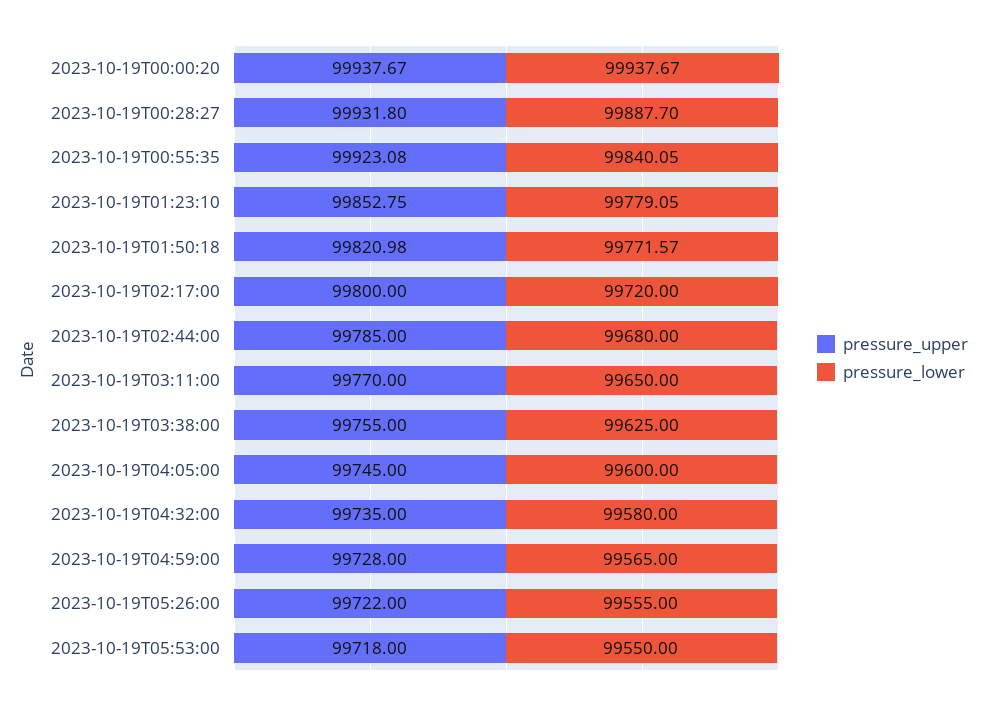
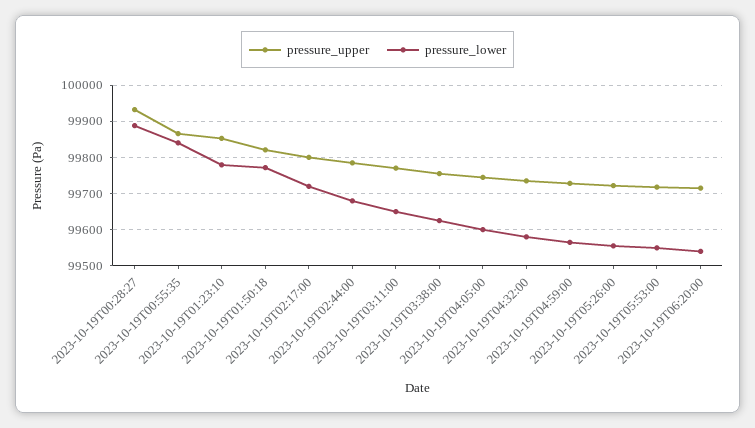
pressure_upper, 2023-10-19T00:00:20: 99937.67 -> none
pressure_lower, 2023-10-19T00:00:20: 99937.67 -> none
pressure_upper, 2023-10-19T00:55:35: 99923.08 -> 99860
pressure_upper, 2023-10-19T06:20:00: none -> 99720
pressure_lower, 2023-10-19T06:20:00: none -> 99540

